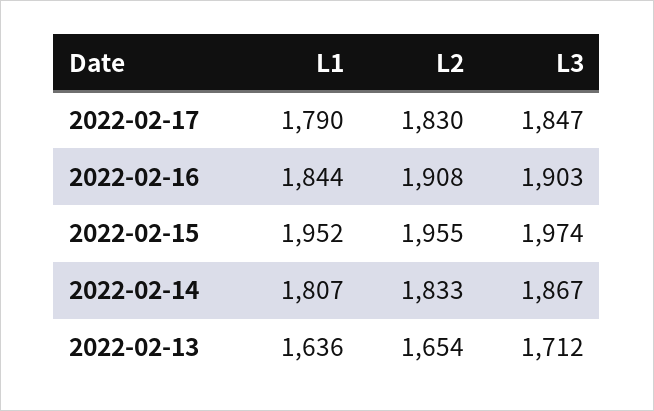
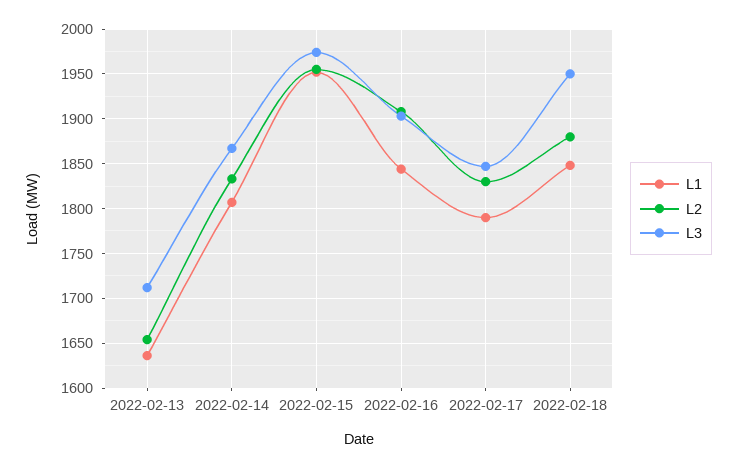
L1, 2022-02-18: none -> 1850
L2, 2022-02-18: none -> 1880
L3, 2022-02-18: none -> 1950

